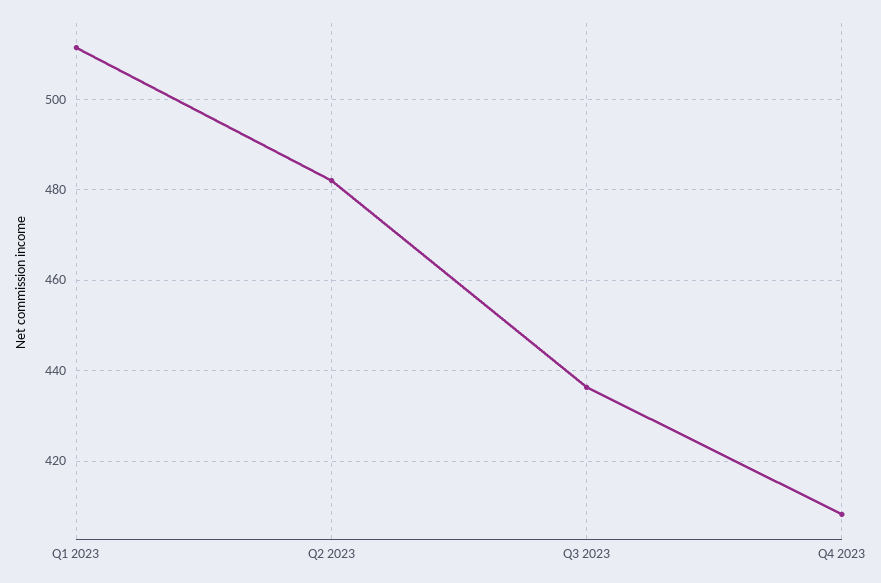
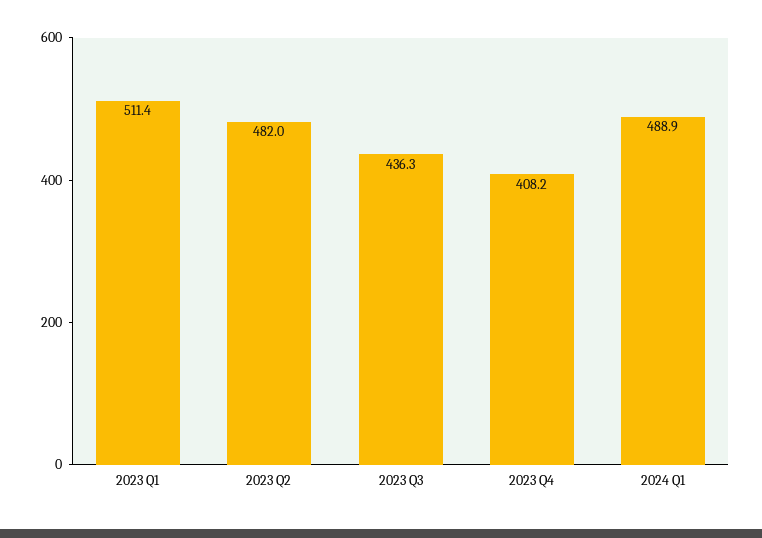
2024 Q1: none -> 488.9

